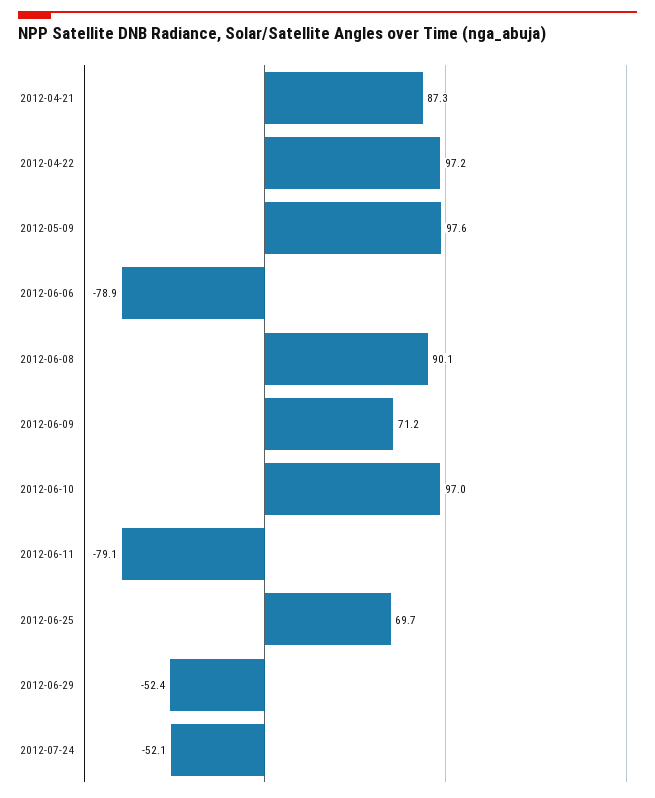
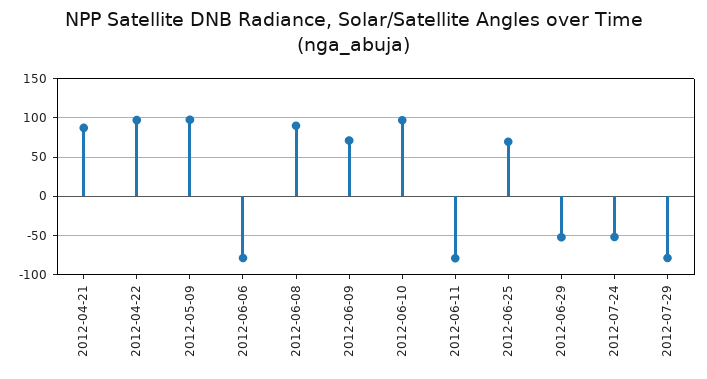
2012-07-29: none -> -80

